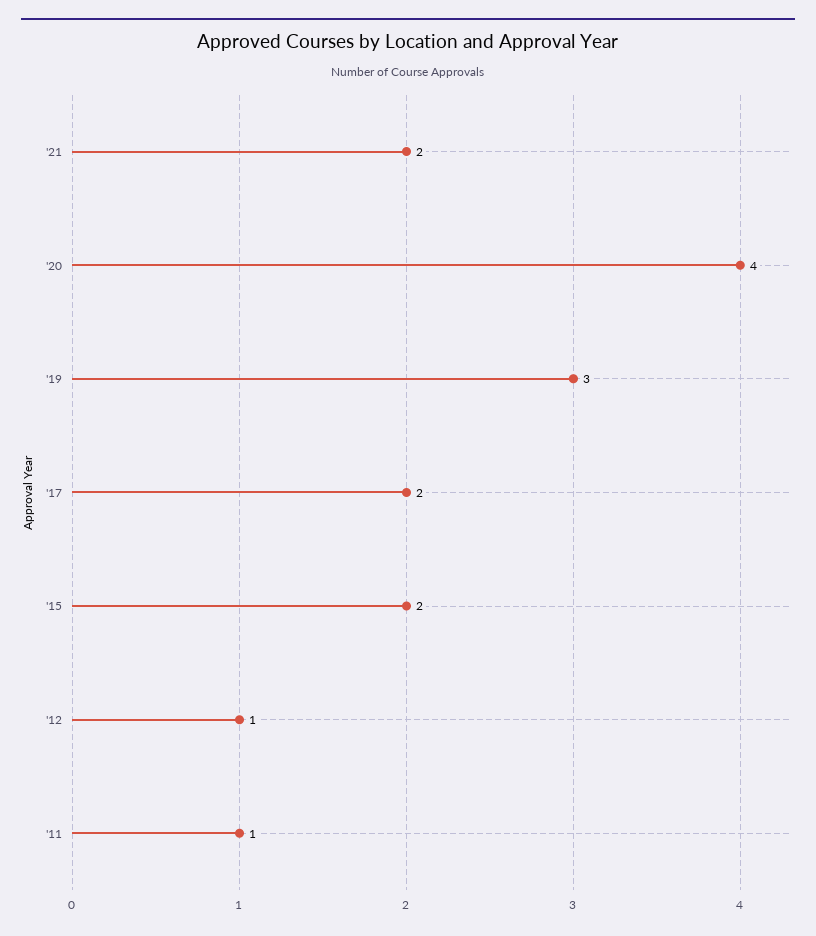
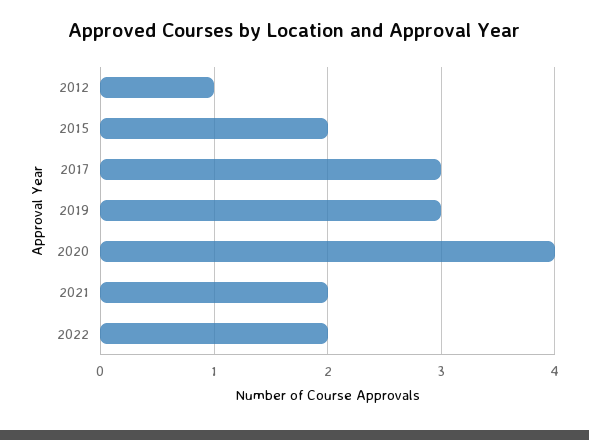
'17: 2 -> 3
'11: 1 -> none
2022: none -> 2

